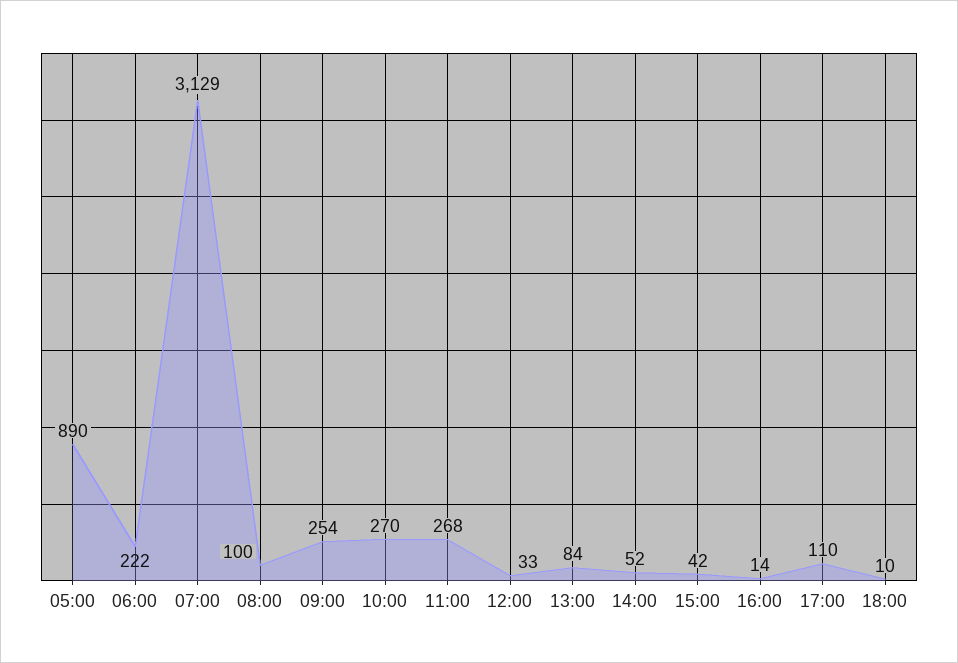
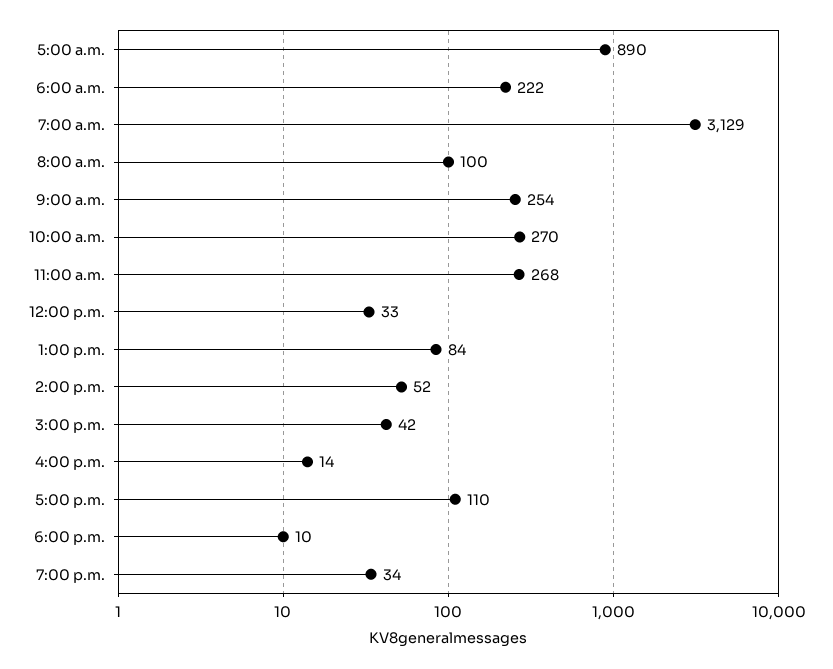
7:00 p.m.: none -> 34

